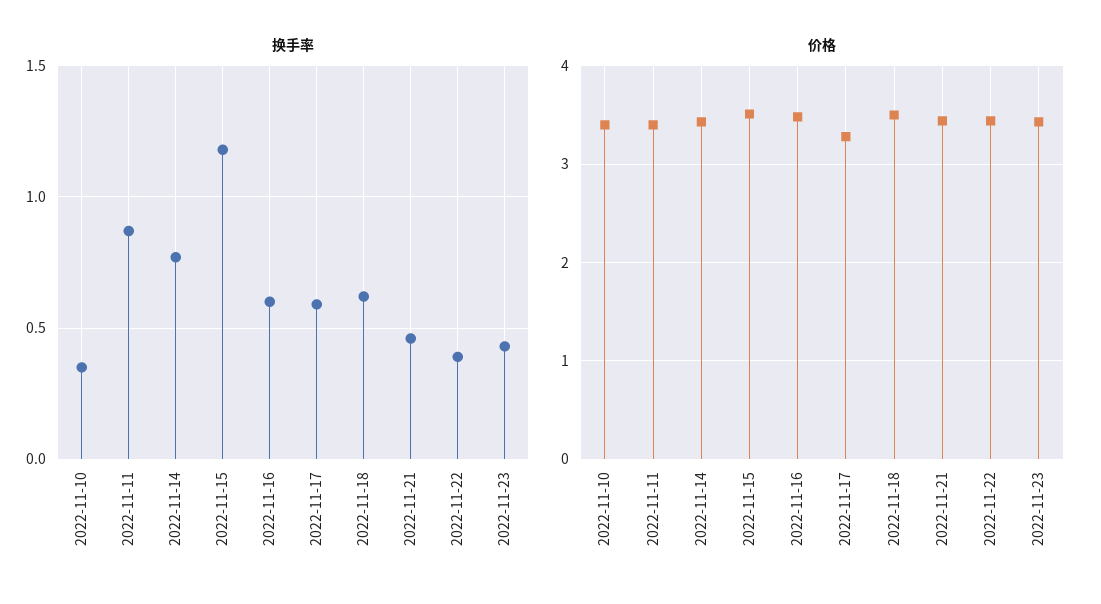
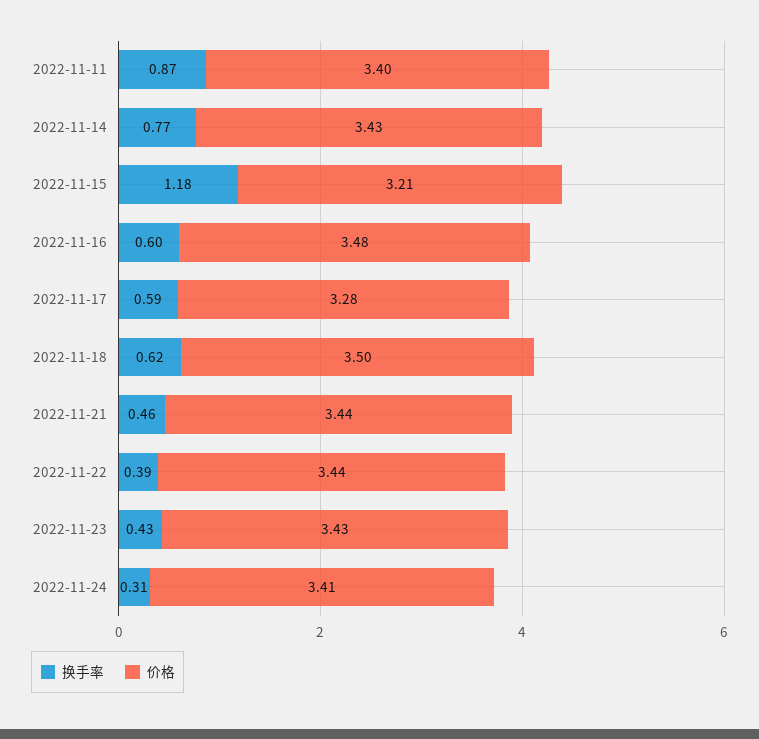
换手率, 2022-11-10: 0.35 -> none
价格, 2022-11-10: 3.4 -> none
价格, 2022-11-15: 3.5 -> 3.21
换手率, 2022-11-24: none -> 0.31
价格, 2022-11-24: none -> 3.41

